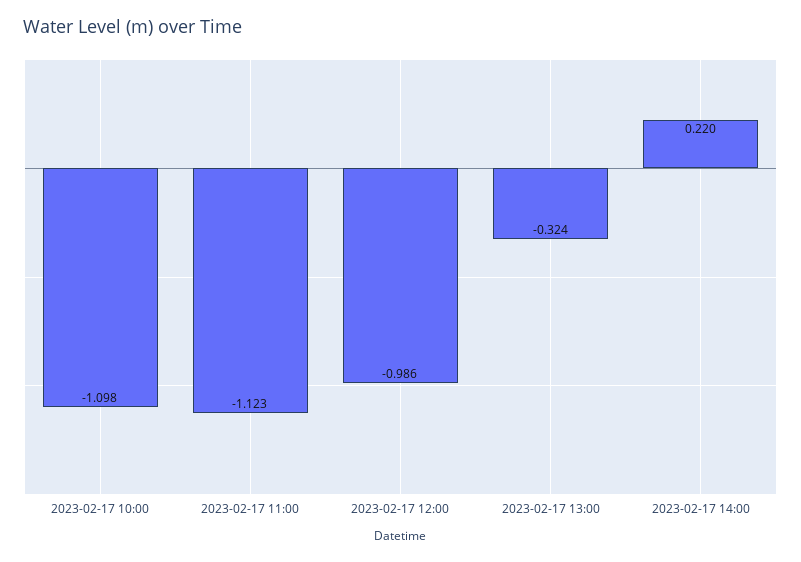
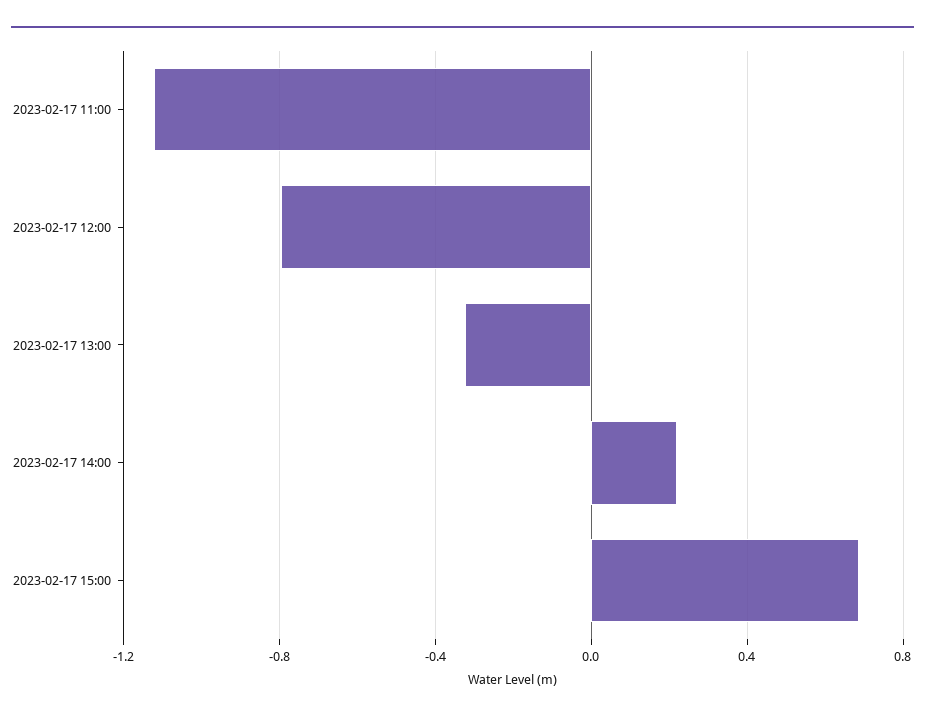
2023-02-17 10:00: -1.098 -> none
2023-02-17 12:00: -0.986 -> -0.8
2023-02-17 15:00: none -> 0.7

